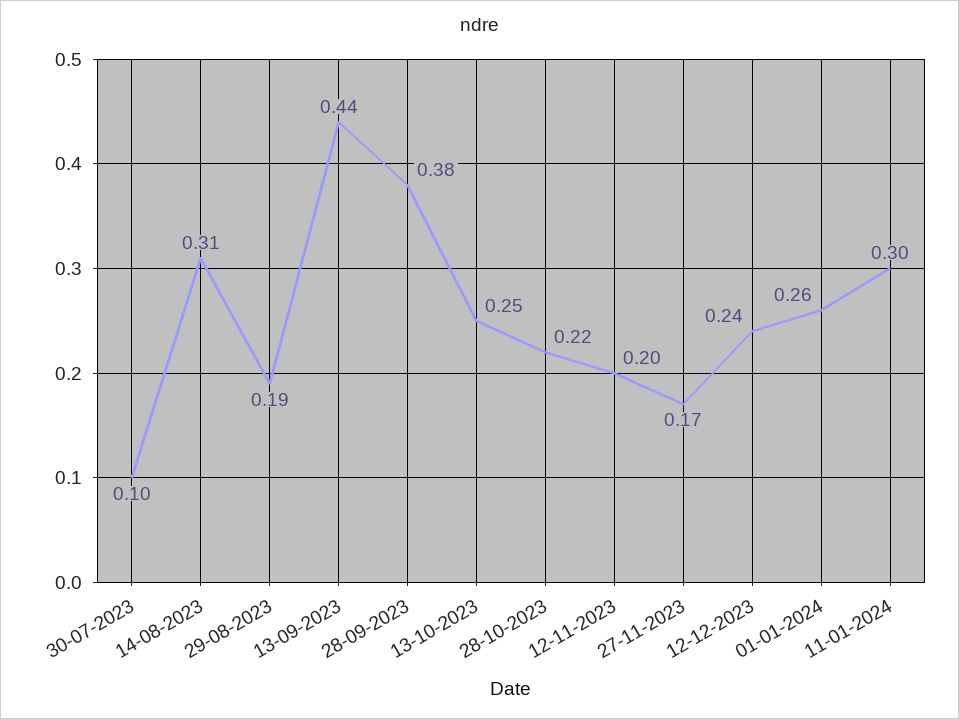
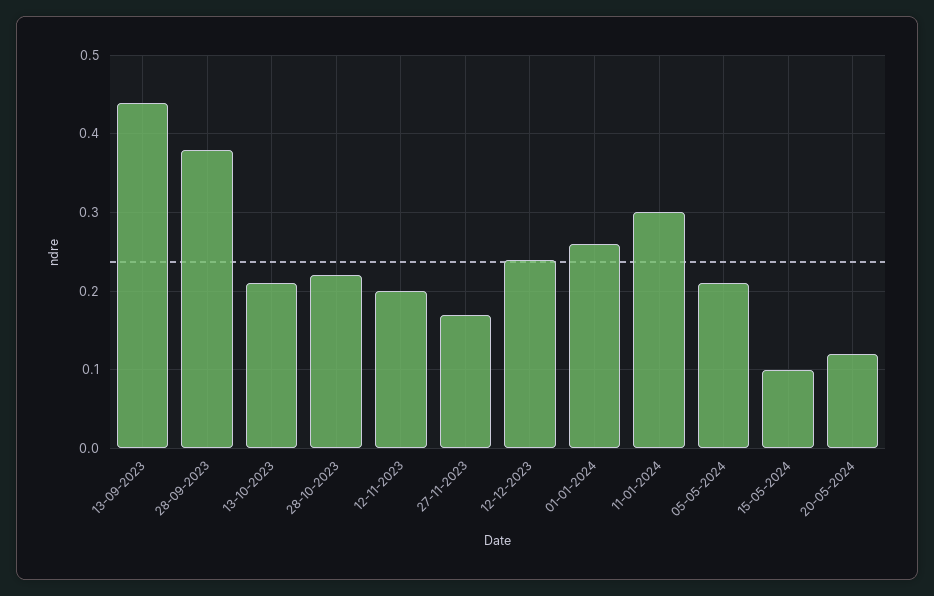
30-07-2023: 0.1 -> none
14-08-2023: 0.31 -> none
29-08-2023: 0.19 -> none
13-10-2023: 0.25 -> 0.21
05-05-2024: none -> 0.21
15-05-2024: none -> 0.1
20-05-2024: none -> 0.12

